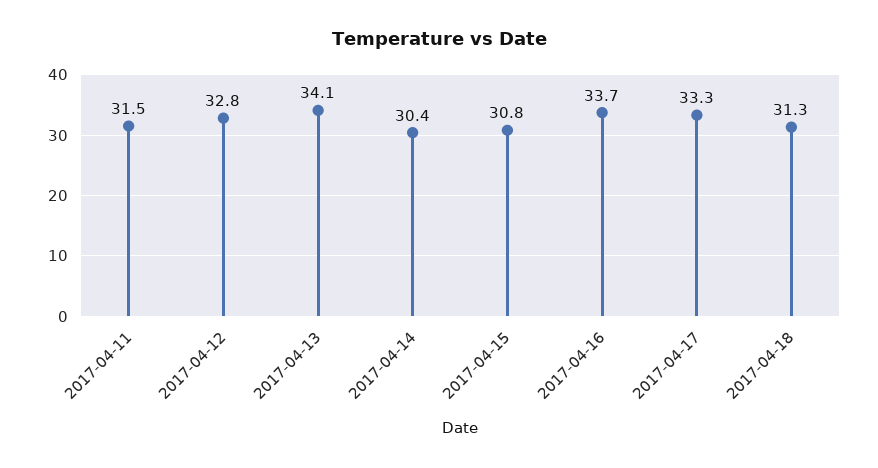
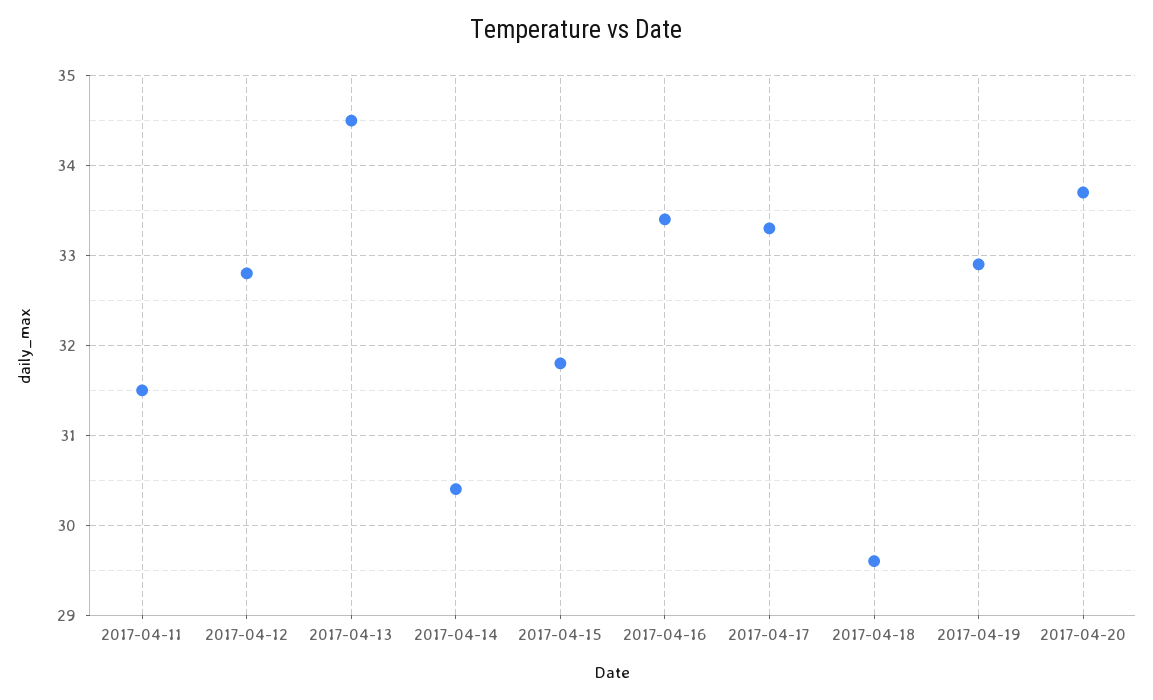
2017-04-13: 34.1 -> 34.5
2017-04-15: 30.8 -> 31.8
2017-04-16: 33.7 -> 33.4
2017-04-18: 31.3 -> 29.6
2017-04-19: none -> 32.9
2017-04-20: none -> 33.7

